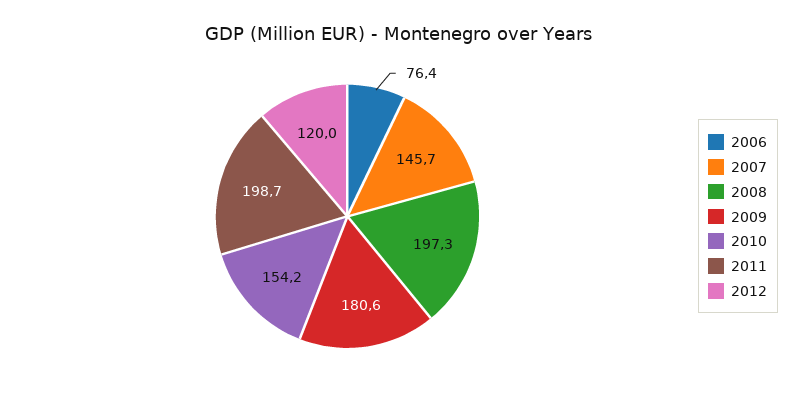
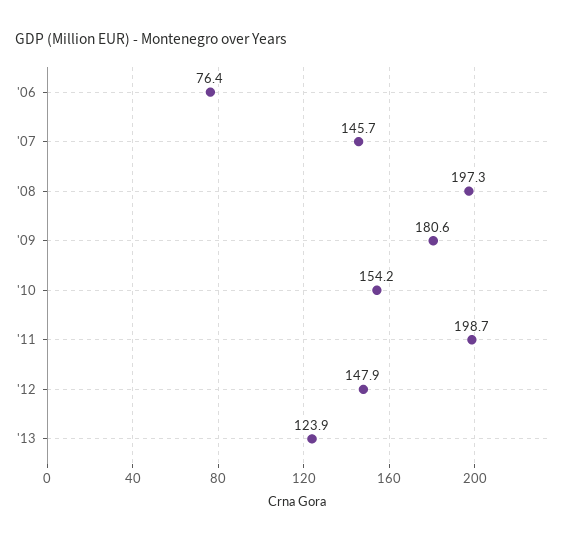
2012: 120 -> 147.9
'13: none -> 123.9

